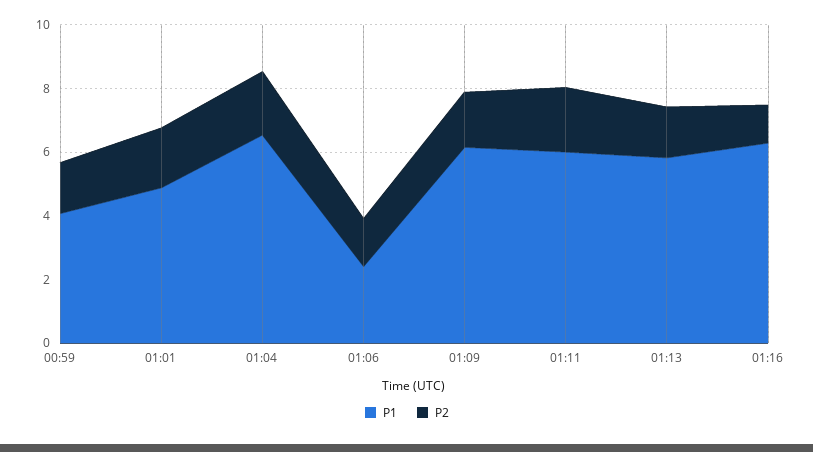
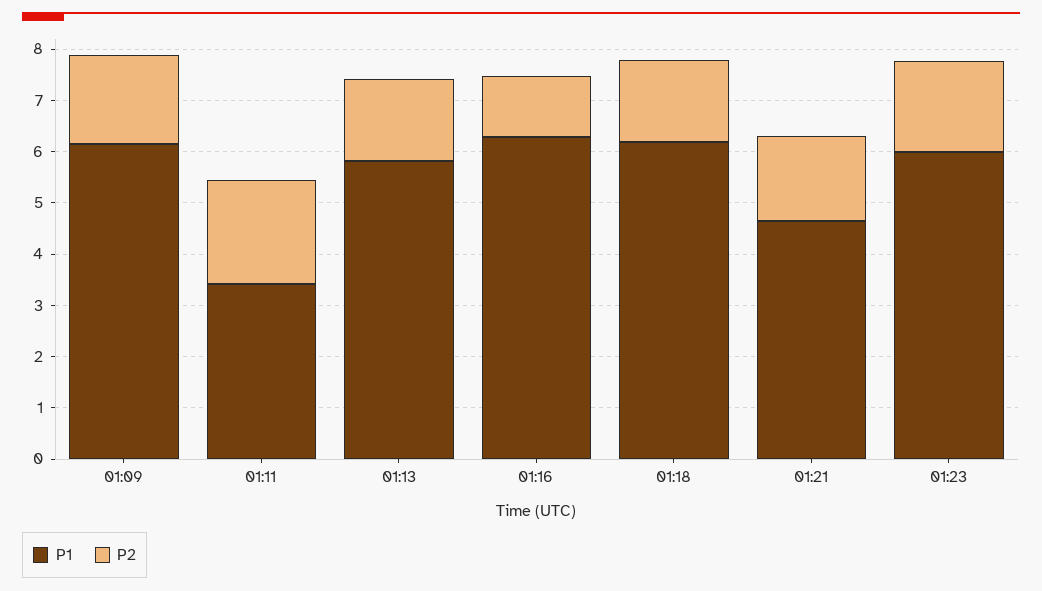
P1, 00:59: 4 -> none
P2, 00:59: 1.5 -> none
P1, 01:01: 5 -> none
P2, 01:01: 2 -> none
P1, 01:04: 6.5 -> none
P2, 01:04: 2 -> none
P1, 01:06: 2.5 -> none
P2, 01:06: 1.5 -> none
P1, 01:11: 6 -> 3.4
P1, 01:18: none -> 6.2
P2, 01:18: none -> 1.6
P1, 01:21: none -> 4.6
P2, 01:21: none -> 1.6
P1, 01:23: none -> 6
P2, 01:23: none -> 1.8

